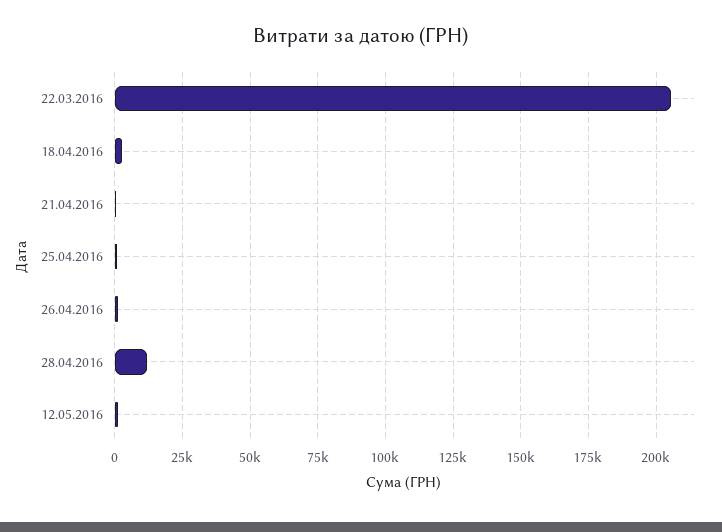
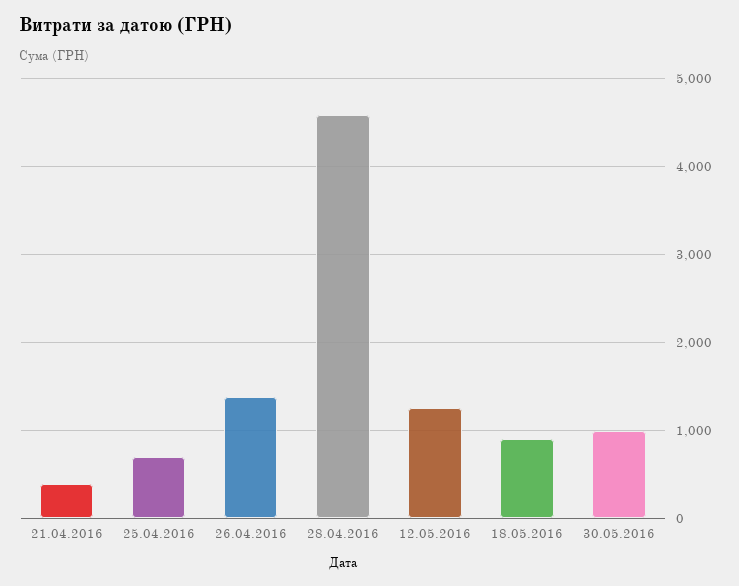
22.03.2016: 205000 -> none
18.04.2016: 2500 -> none
28.04.2016: 12500 -> 4600
18.05.2016: none -> 900
30.05.2016: none -> 1000

